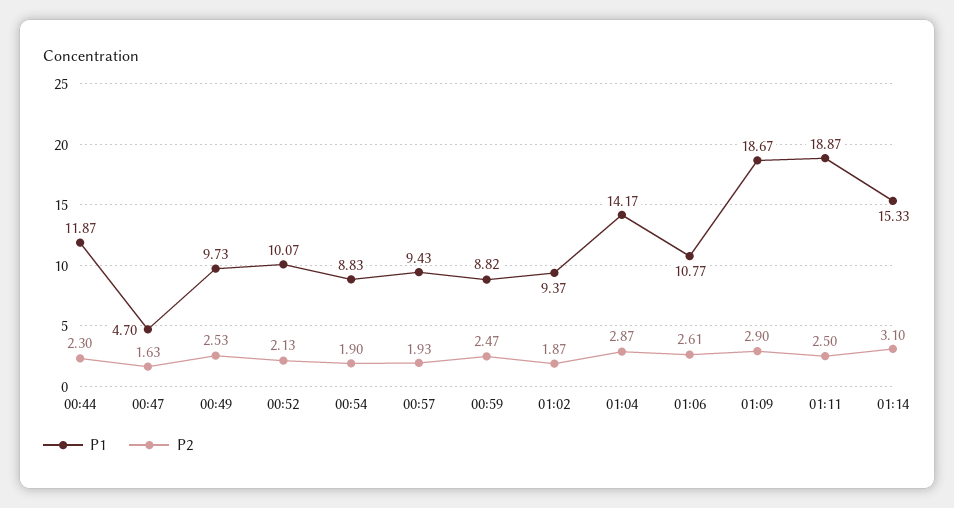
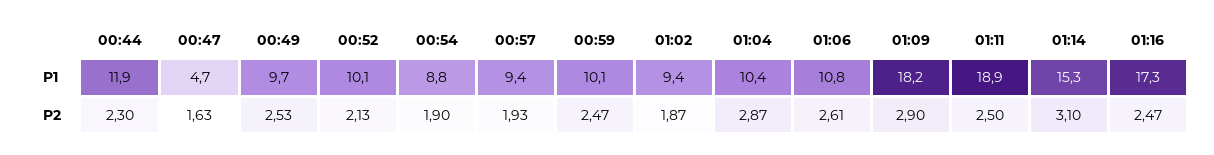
P1, 00:59: 8.82 -> 10.1
P1, 01:04: 14.17 -> 10.4
P1, 01:09: 18.67 -> 18.2
P1, 01:16: none -> 17.3
P2, 01:16: none -> 2.47

